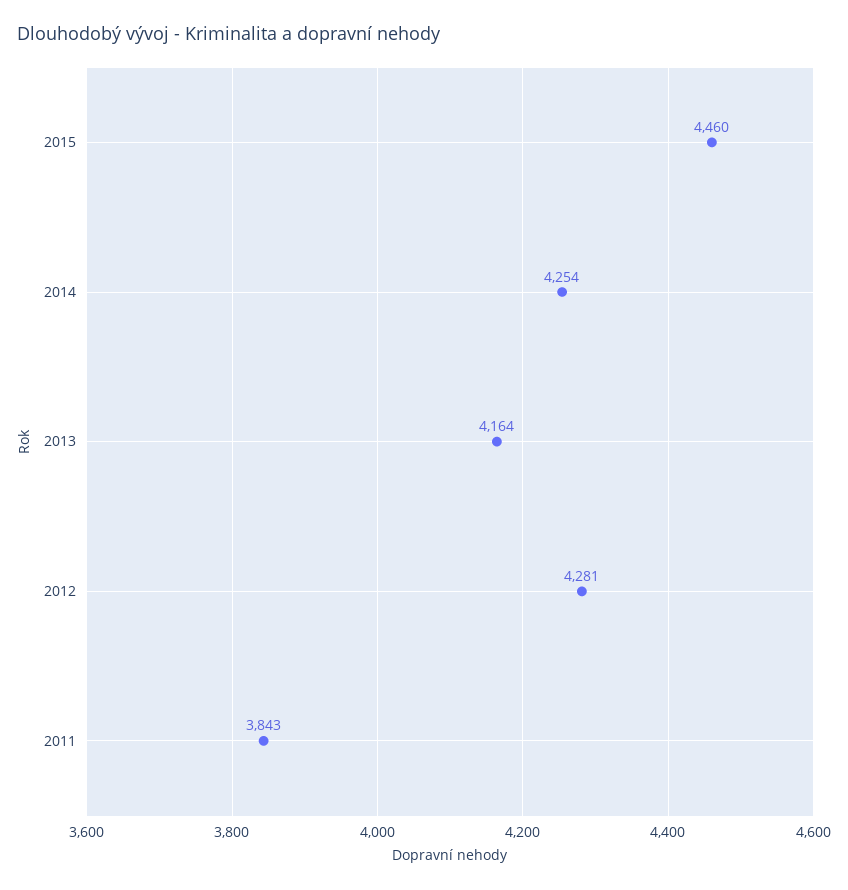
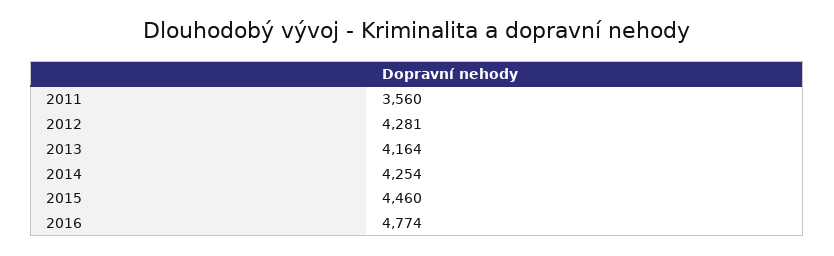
2011: 3843 -> 3560
2016: none -> 4774

